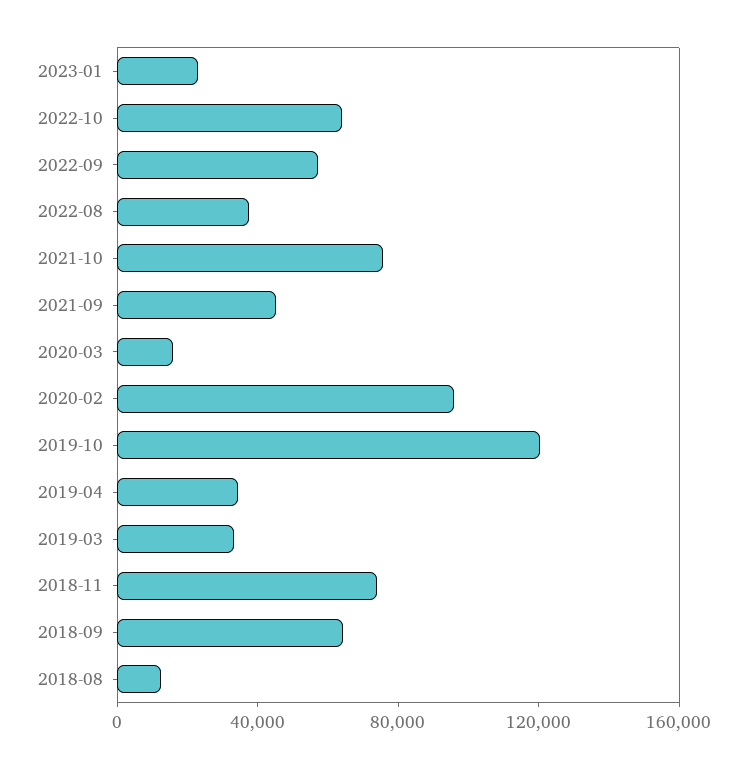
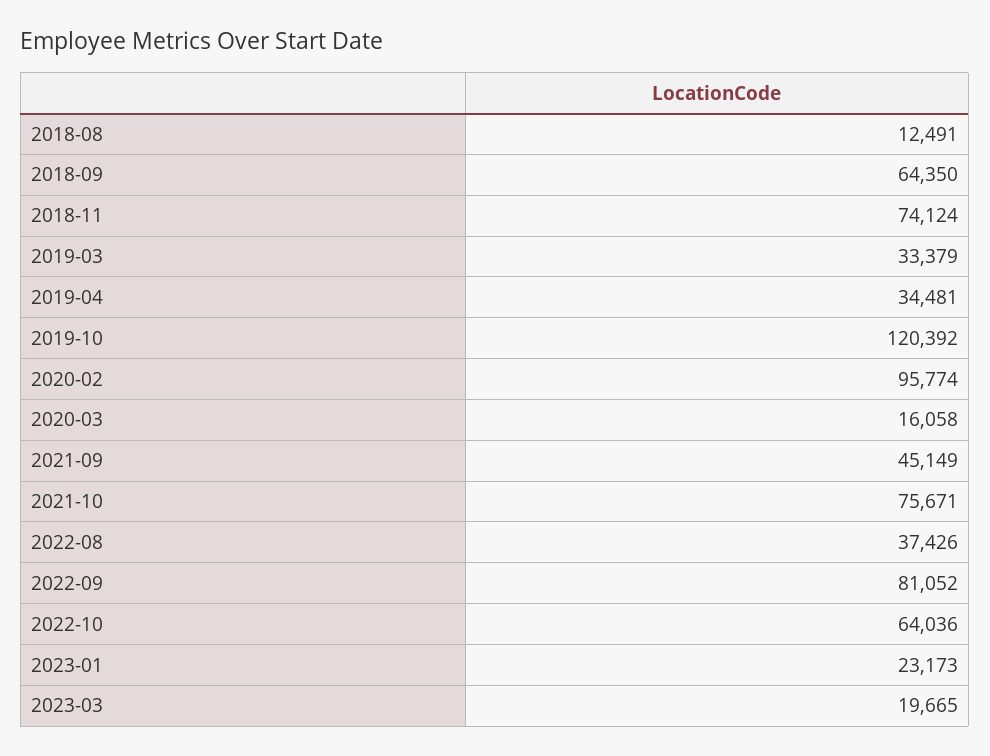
2022-09: 60000 -> 81052
2023-03: none -> 19665

